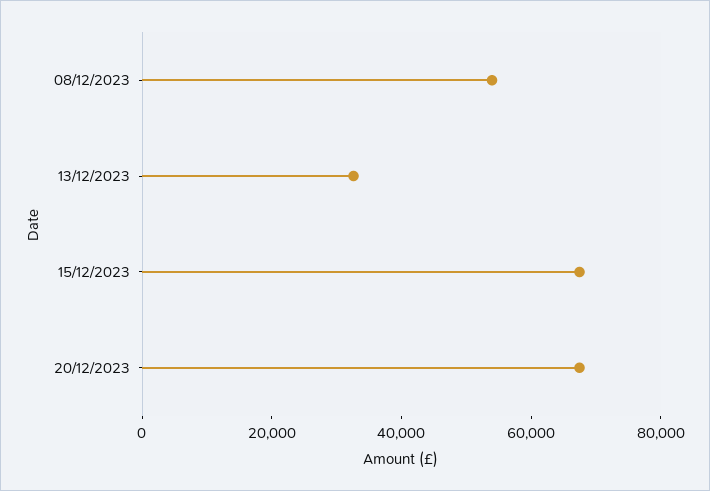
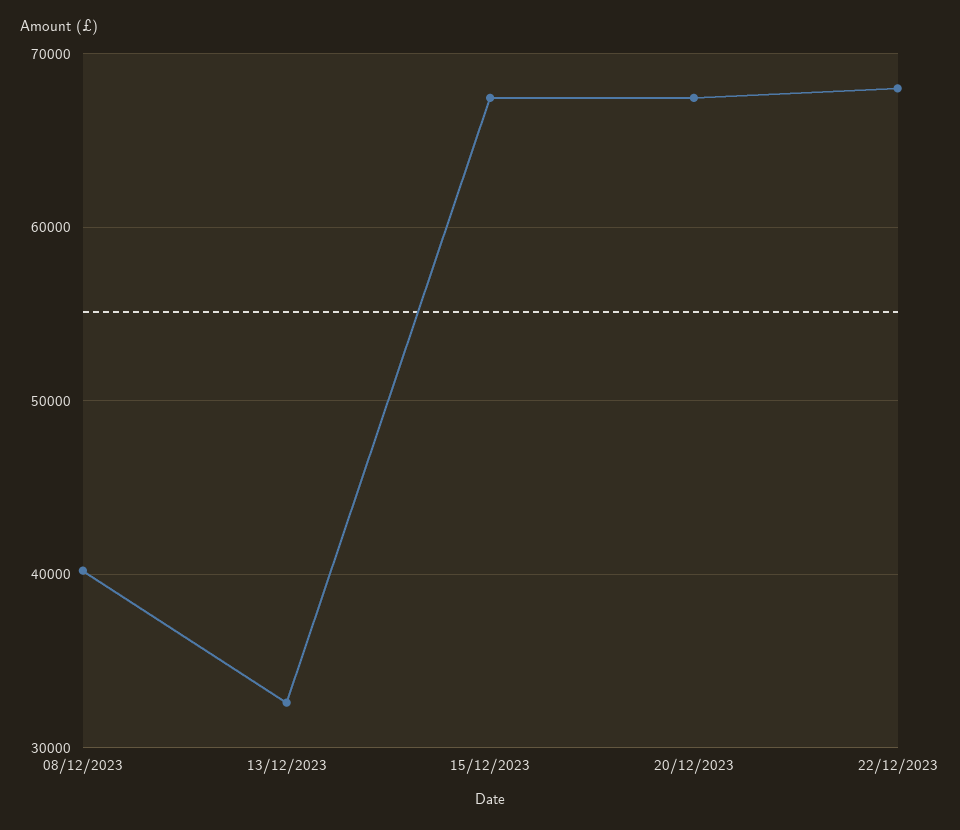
08/12/2023: 55000 -> 40000
22/12/2023: none -> 68000

